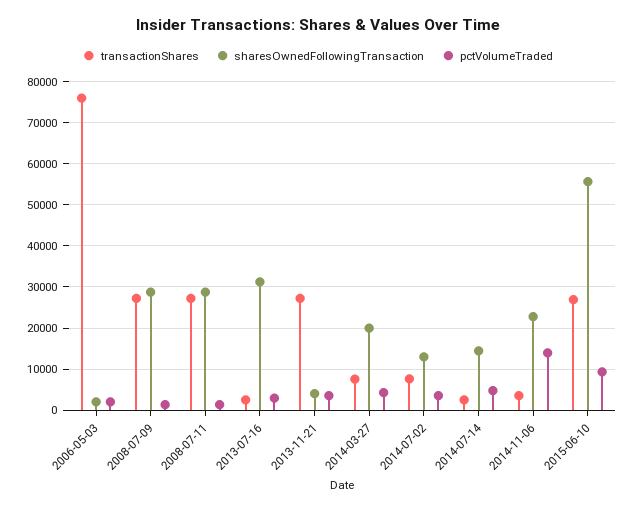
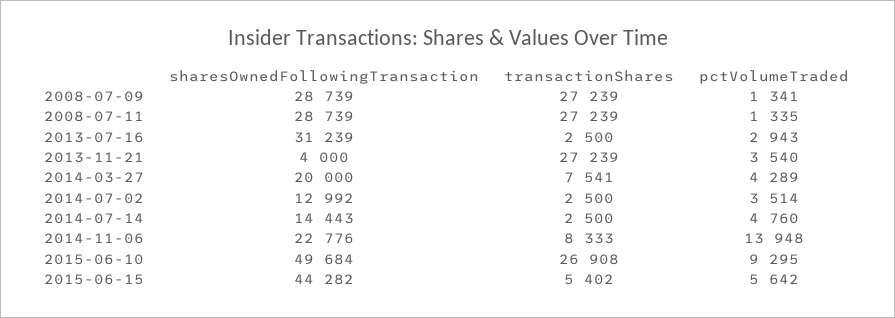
transactionShares, 2006-05-03: 76000 -> none
sharesOwnedFollowingTransaction, 2006-05-03: 2000 -> none
pctVolumeTraded, 2006-05-03: 2000 -> none
transactionShares, 2014-07-02: 8000 -> 2500
transactionShares, 2014-11-06: 4000 -> 8333
sharesOwnedFollowingTransaction, 2015-06-10: 56000 -> 49684
sharesOwnedFollowingTransaction, 2015-06-15: none -> 44282
transactionShares, 2015-06-15: none -> 5402
pctVolumeTraded, 2015-06-15: none -> 5642

